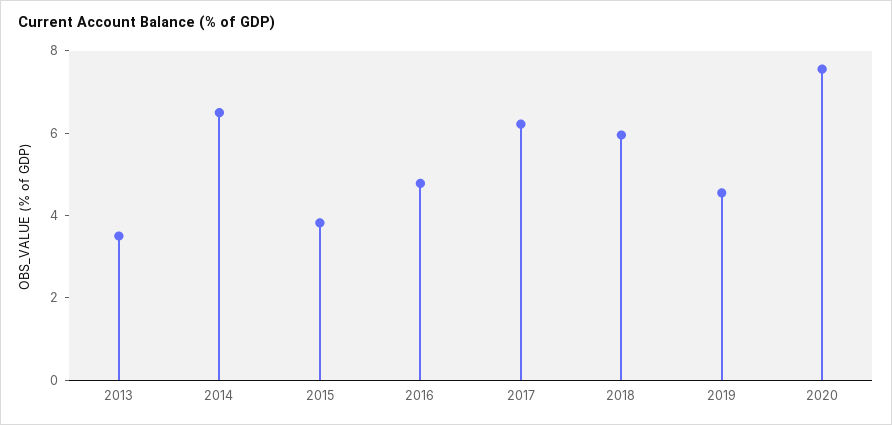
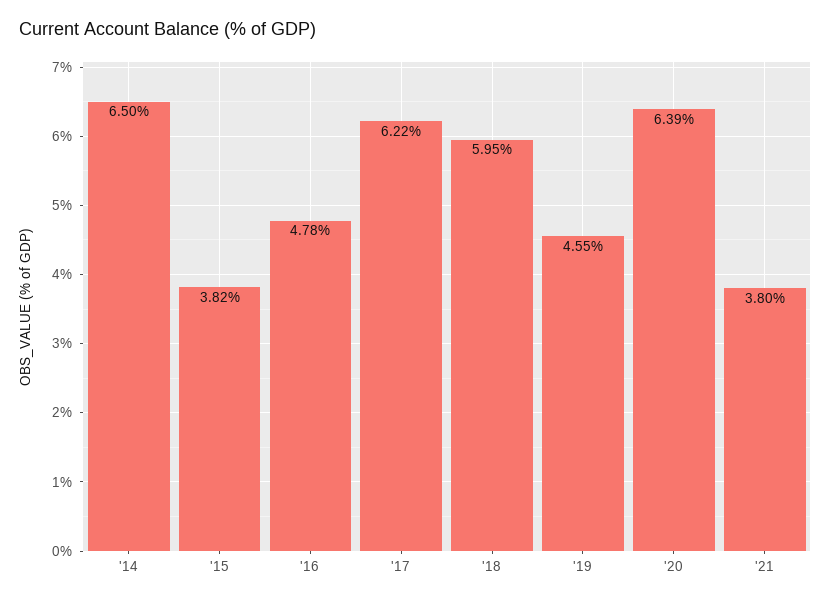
2013: 3.5 -> none
2020: 7.5 -> 6.39
'21: none -> 3.8

